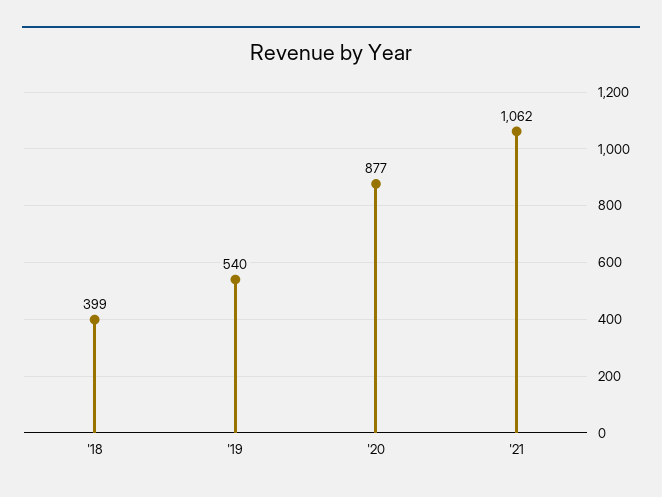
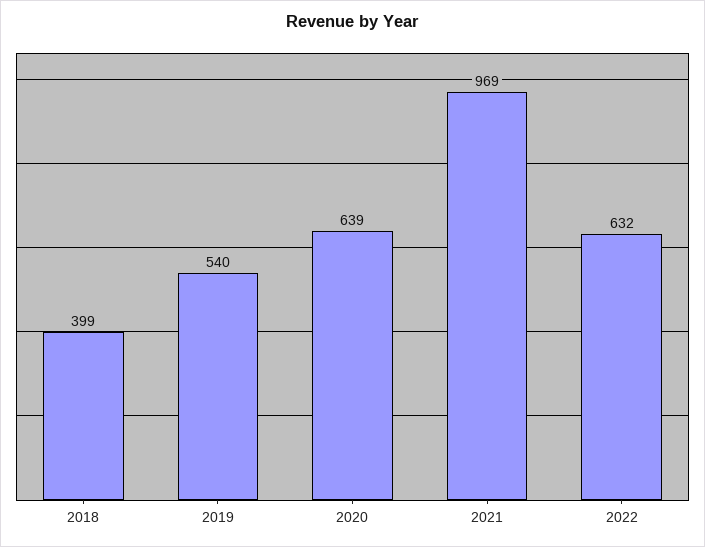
'20: 877 -> 639
'21: 1062 -> 969
2022: none -> 632

